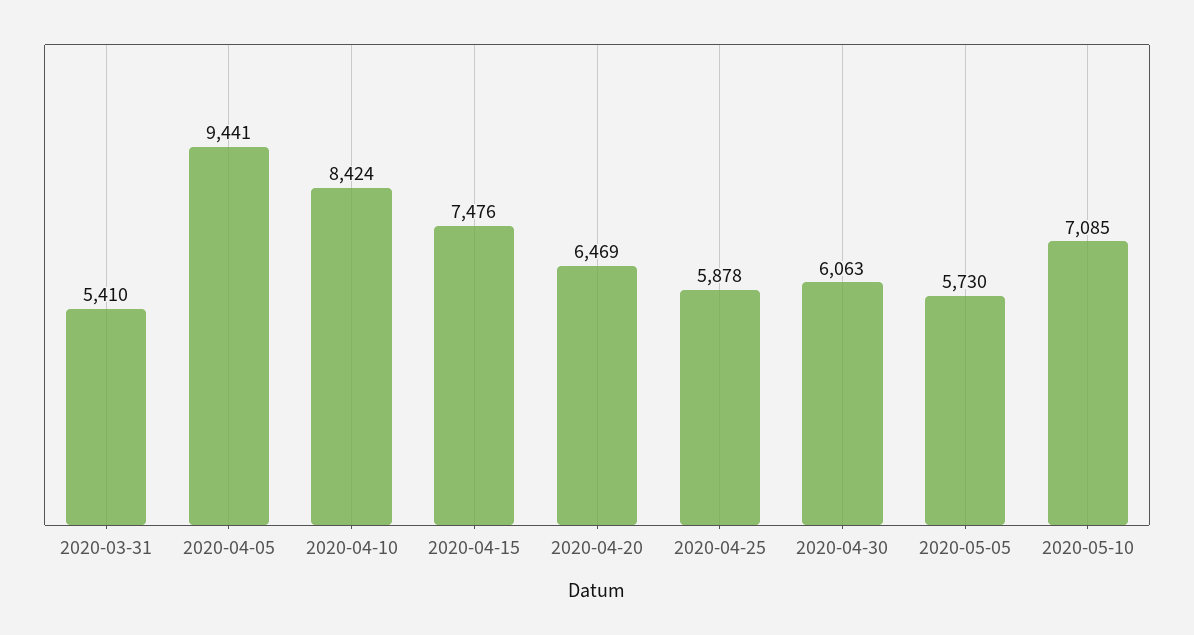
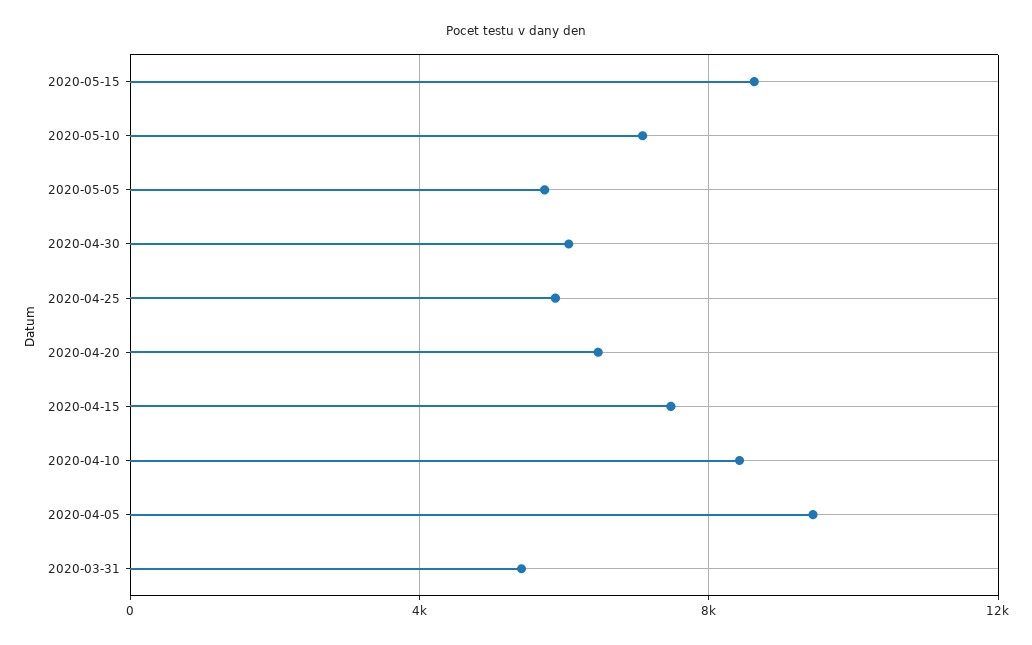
2020-05-15: none -> 8500

